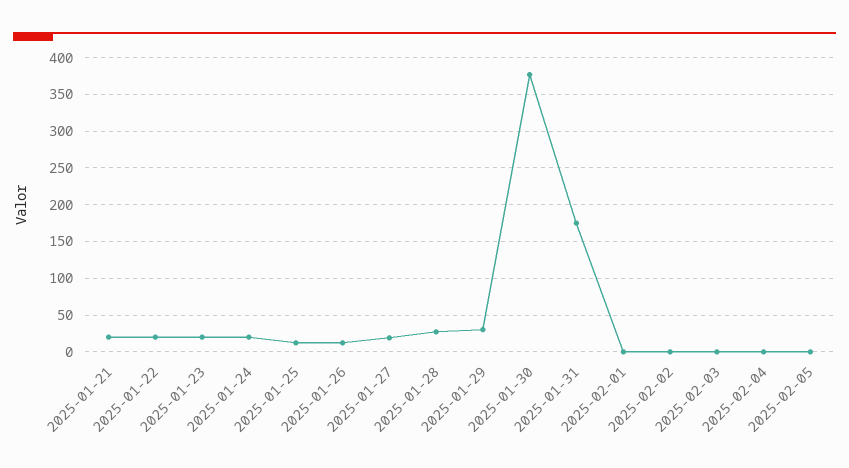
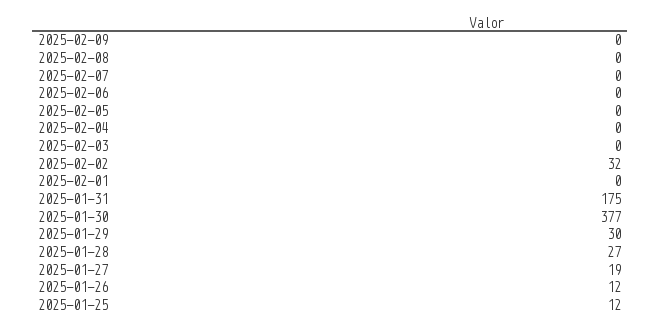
2025-01-21: 20 -> none
2025-01-22: 20 -> none
2025-01-23: 20 -> none
2025-01-24: 20 -> none
2025-02-02: 0 -> 32
2025-02-09: none -> 0
2025-02-08: none -> 0
2025-02-07: none -> 0
2025-02-06: none -> 0

